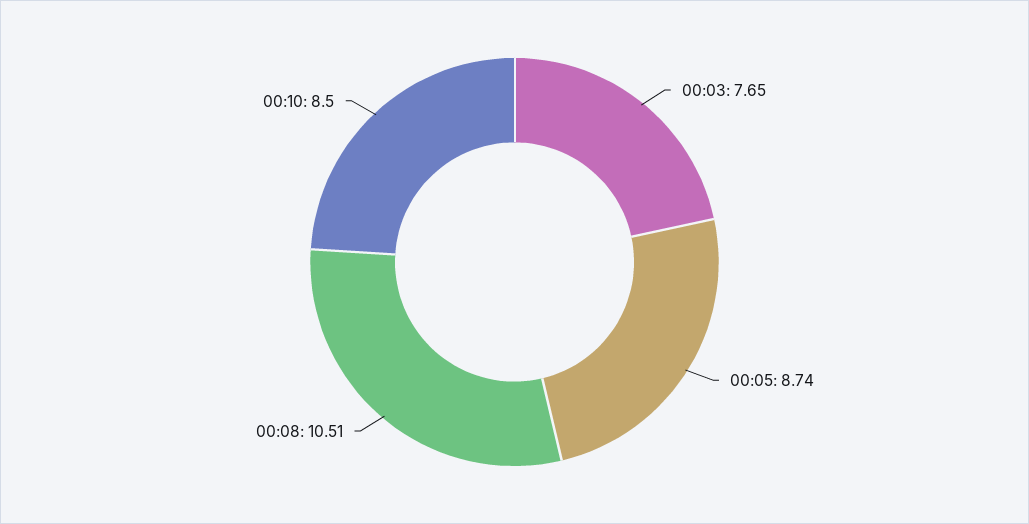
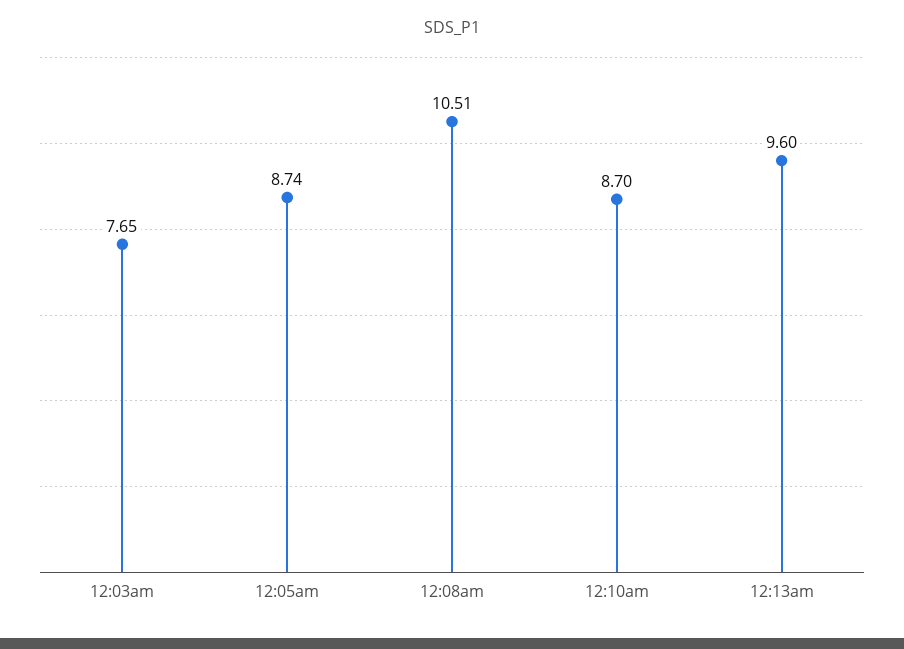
00:10: 8.5 -> 8.7
12:13am: none -> 9.6

